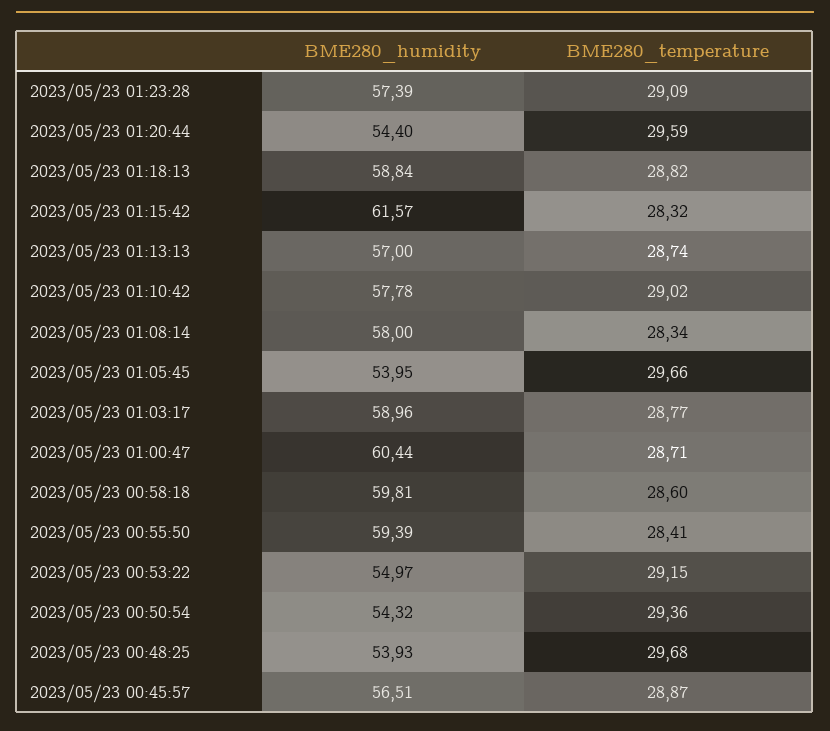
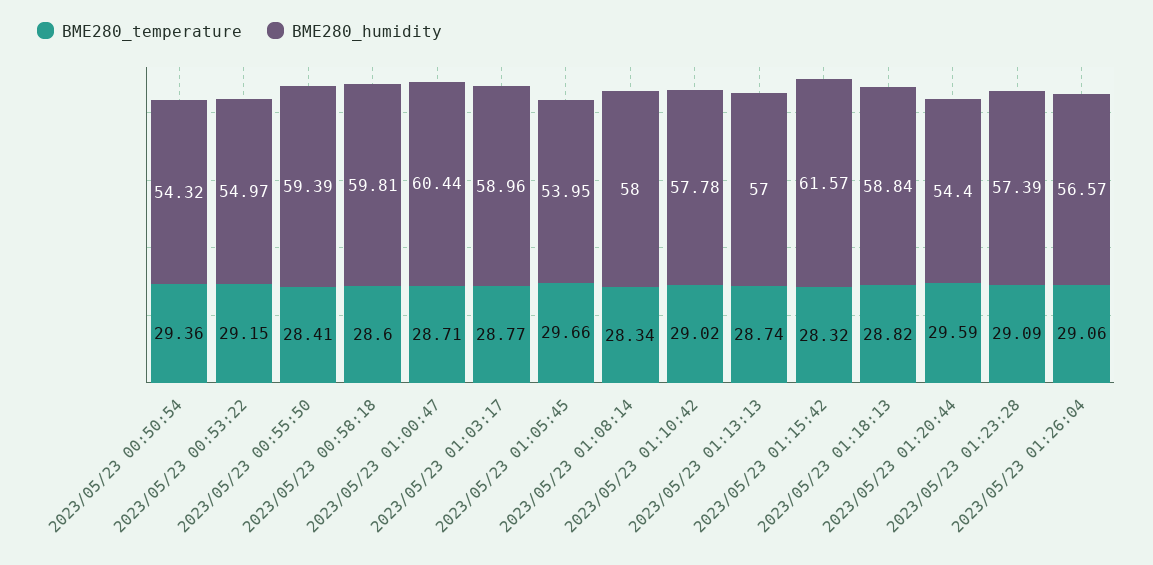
BME280_humidity, 2023/05/23 00:48:25: 53.93 -> none
BME280_temperature, 2023/05/23 00:48:25: 29.68 -> none
BME280_humidity, 2023/05/23 00:45:57: 56.51 -> none
BME280_temperature, 2023/05/23 00:45:57: 28.87 -> none
BME280_temperature, 2023/05/23 01:26:04: none -> 29.06
BME280_humidity, 2023/05/23 01:26:04: none -> 56.57

